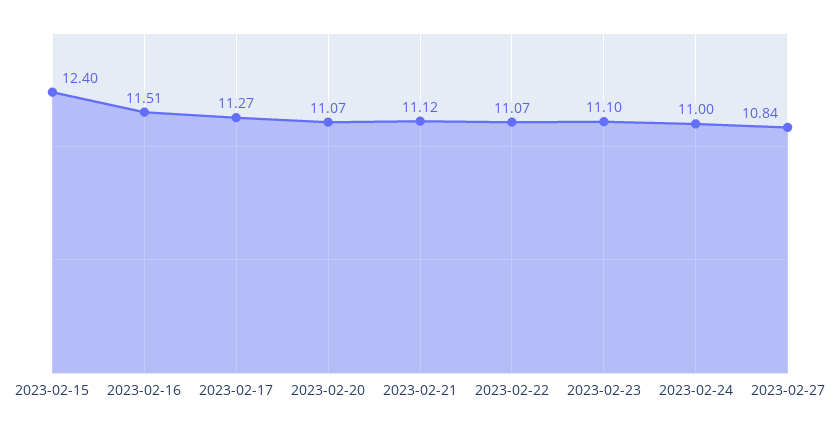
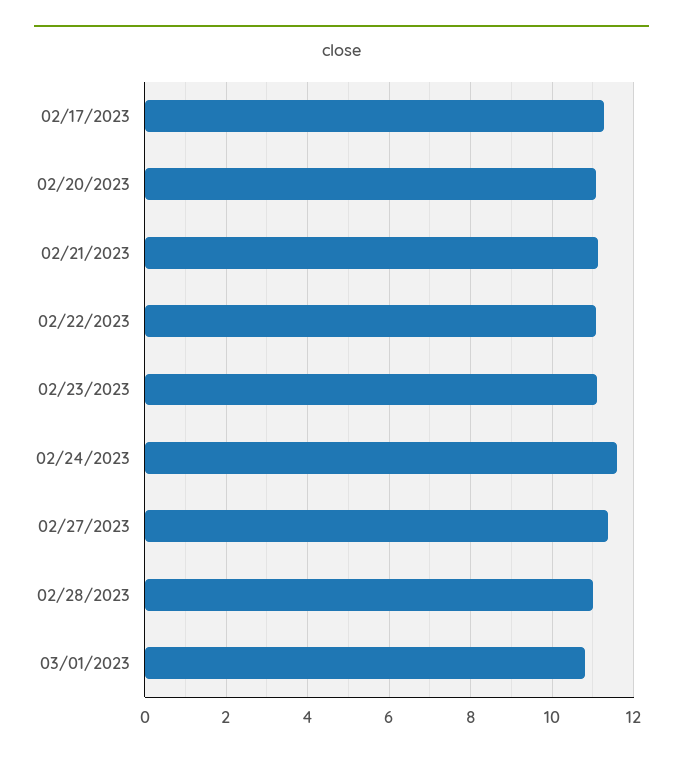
2023-02-15: 12.4 -> none
2023-02-16: 11.51 -> none
2023-02-24: 11 -> 11.6
2023-02-27: 10.84 -> 11.4
02/28/2023: none -> 11
03/01/2023: none -> 10.8

